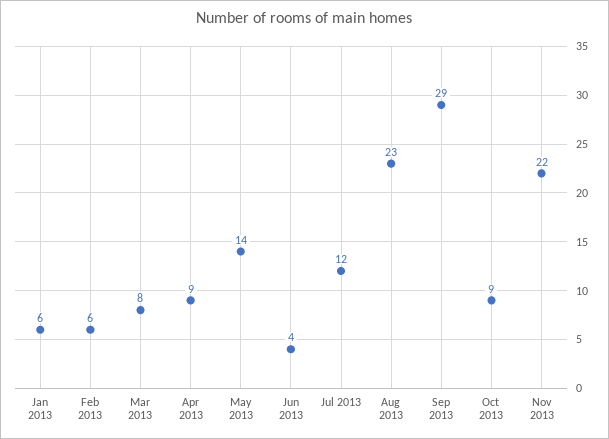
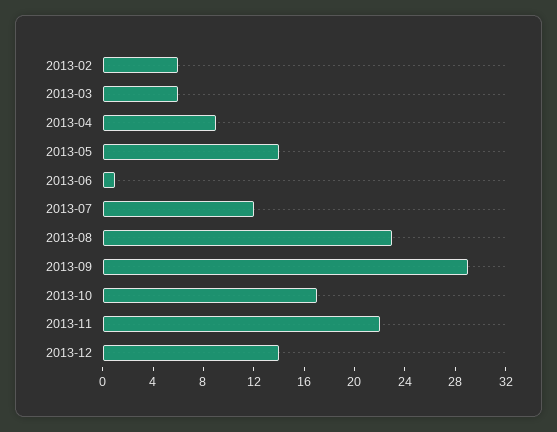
Jan 2013: 6 -> none
Mar 2013: 8 -> 6
Jun 2013: 4 -> 1
Oct 2013: 9 -> 17
2013-12: none -> 14

